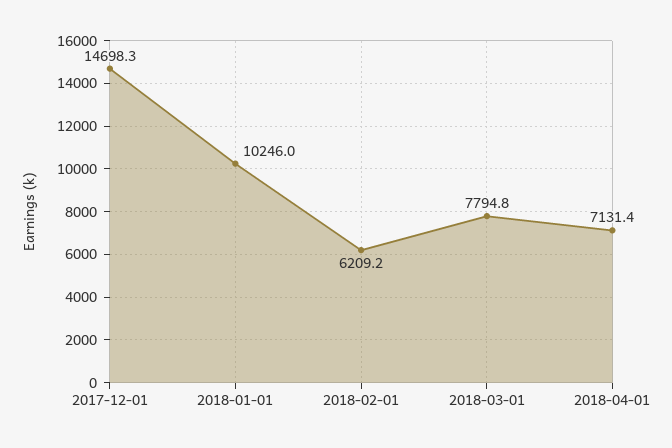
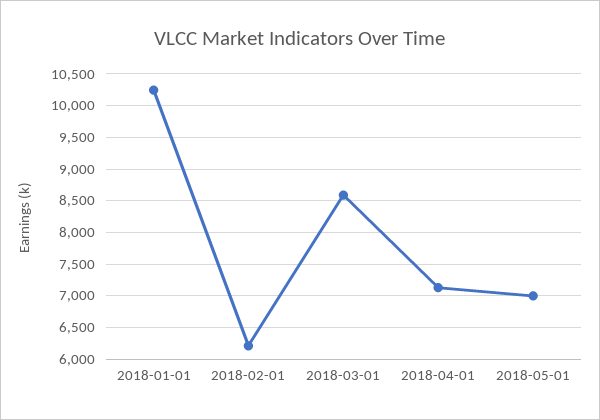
2017-12-01: 14698.3 -> none
2018-03-01: 7794.8 -> 8600
2018-05-01: none -> 7000

